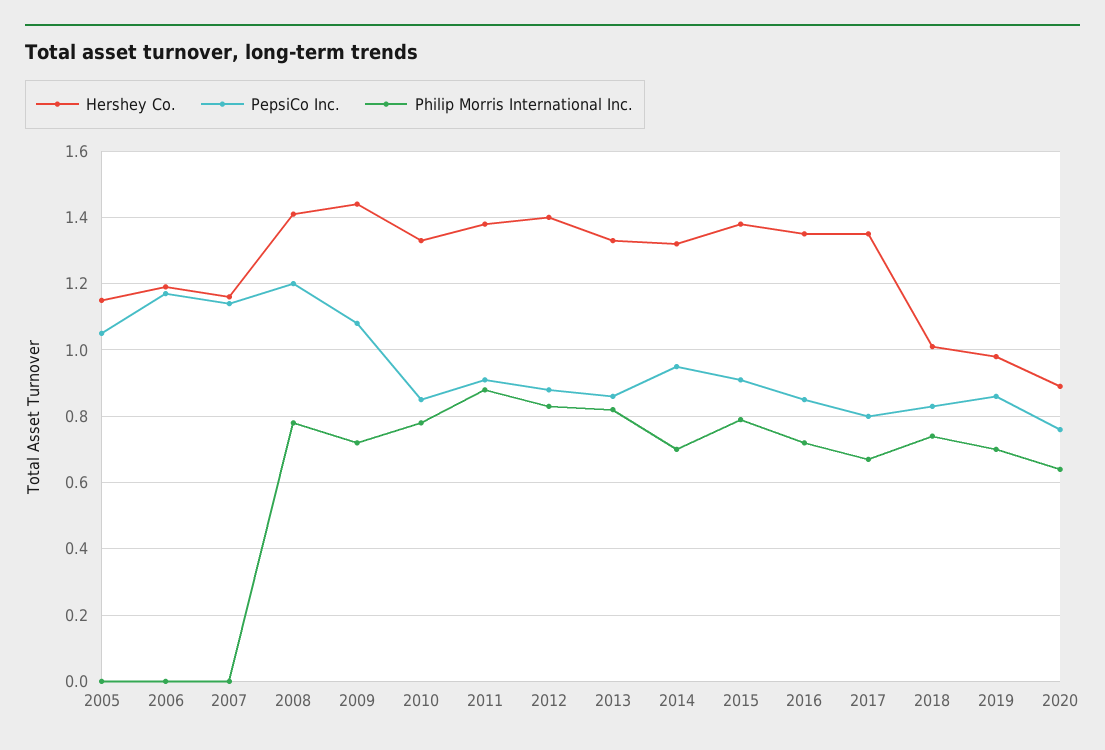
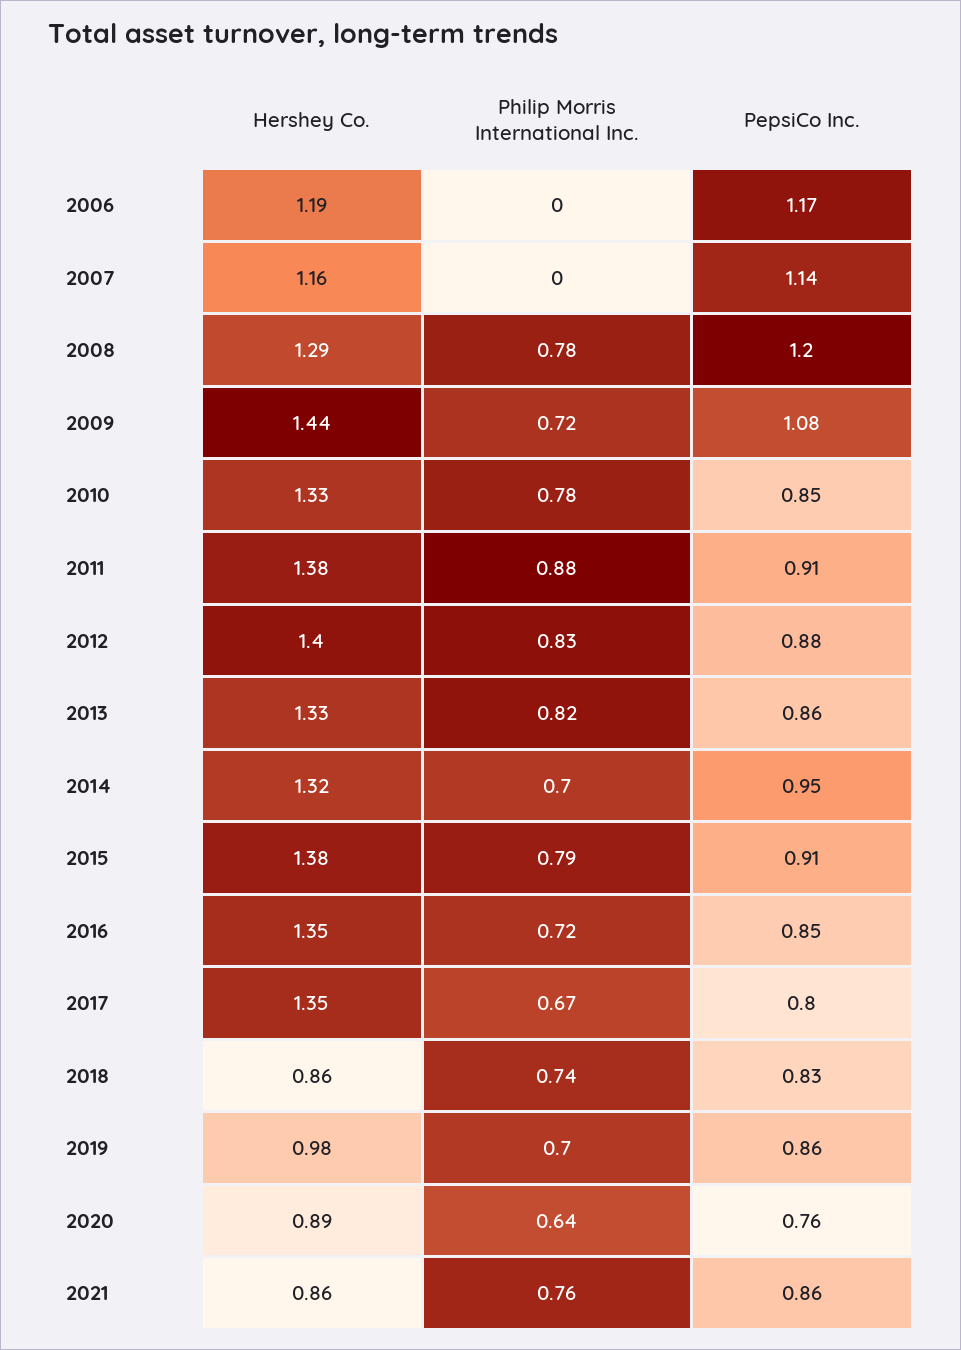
Hershey Co., 2005: 1.15 -> none
PepsiCo Inc., 2005: 1.05 -> none
Philip Morris International Inc., 2005: 0 -> none
Hershey Co., 2008: 1.4 -> 1.29
Hershey Co., 2018: 1 -> 0.86
Hershey Co., 2021: none -> 0.86
Philip Morris International Inc., 2021: none -> 0.76
PepsiCo Inc., 2021: none -> 0.86

